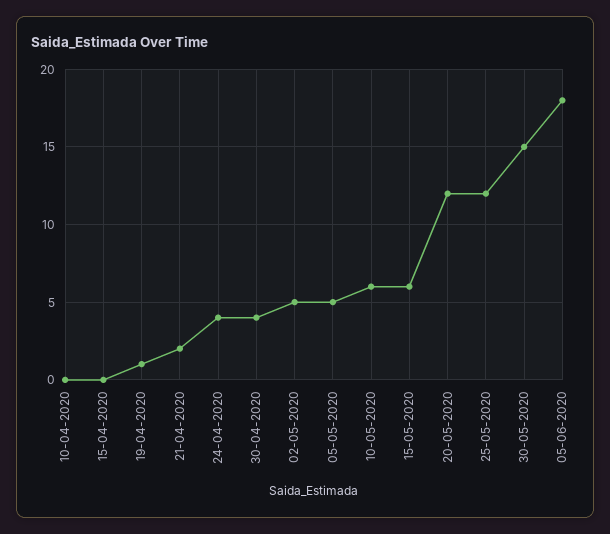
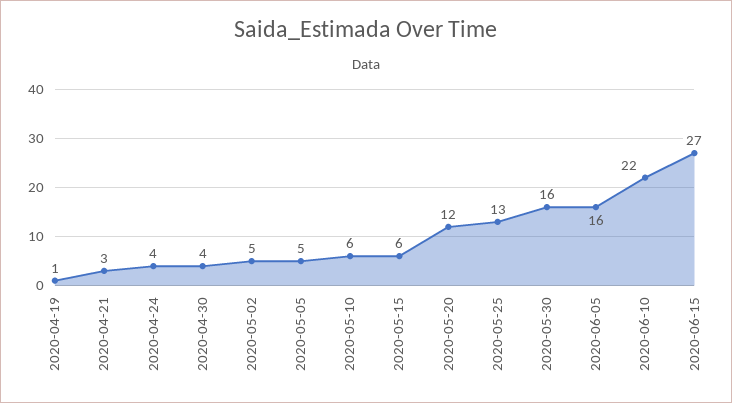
10-04-2020: 0 -> none
15-04-2020: 0 -> none
21-04-2020: 2 -> 3
25-05-2020: 12 -> 13
30-05-2020: 15 -> 16
05-06-2020: 18 -> 16
2020-06-10: none -> 22
2020-06-15: none -> 27

